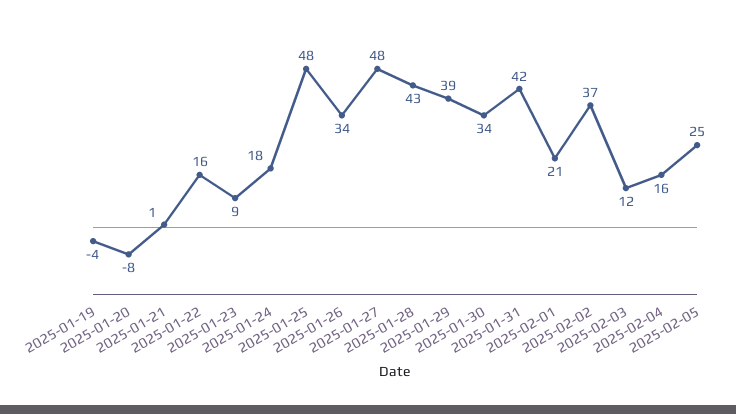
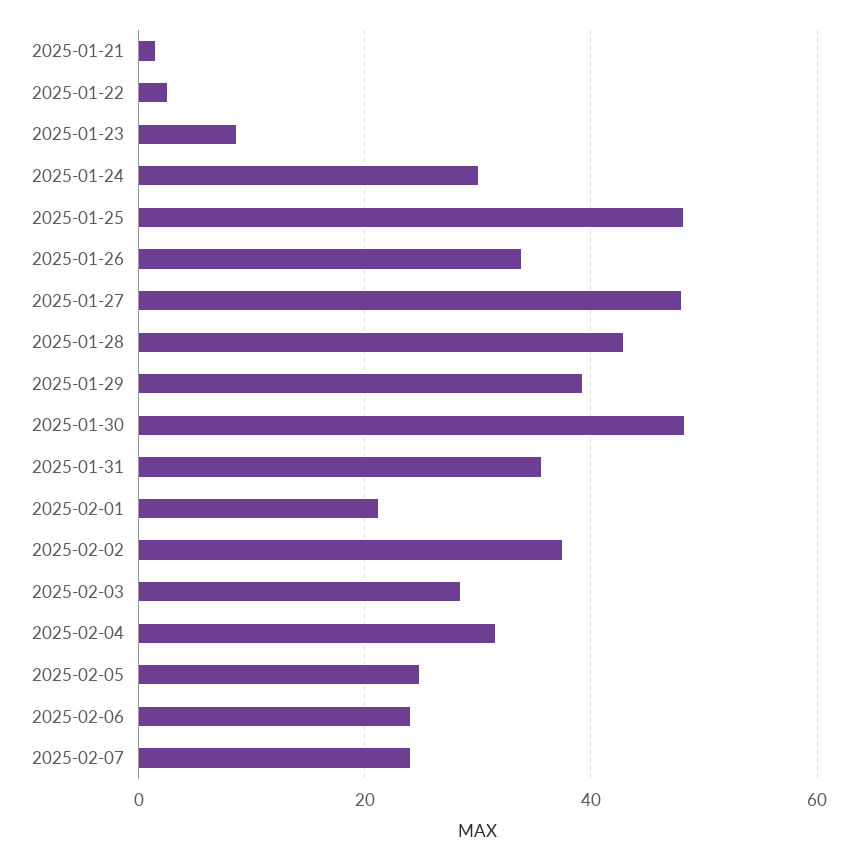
2025-01-19: -4 -> none
2025-01-20: -8 -> none
2025-01-22: 16 -> 2
2025-01-24: 18 -> 30
2025-01-30: 34 -> 48
2025-01-31: 42 -> 36
2025-02-03: 12 -> 28
2025-02-04: 16 -> 32
2025-02-06: none -> 24
2025-02-07: none -> 24

